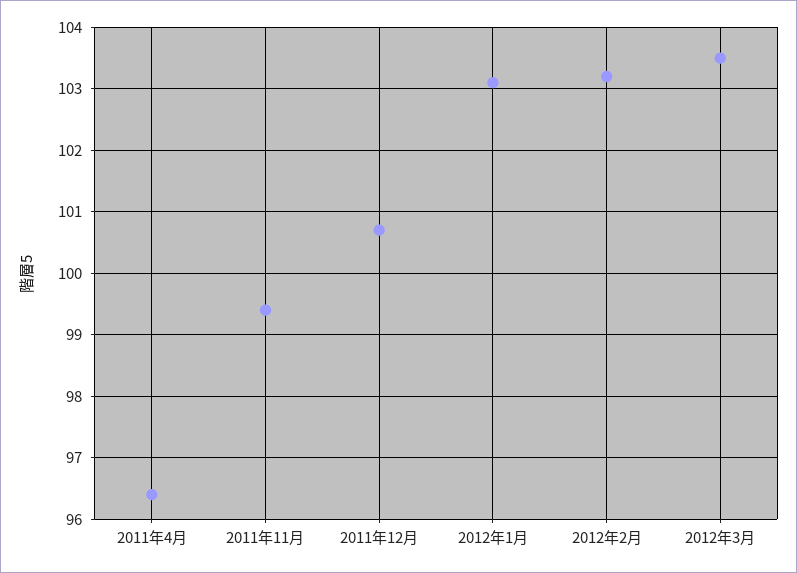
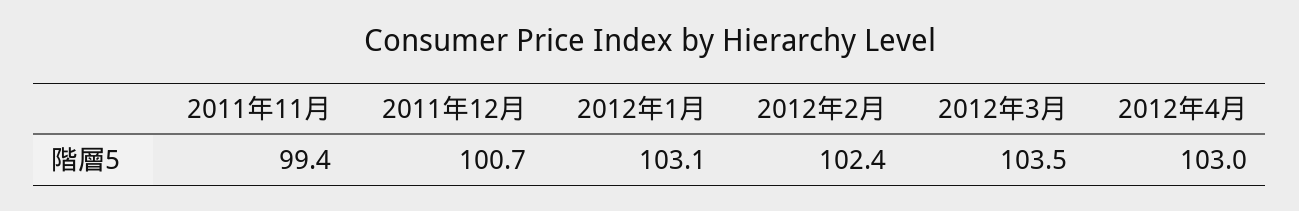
2011年4月: 96.4 -> none
2012年2月: 103.2 -> 102.4
2012年4月: none -> 103

